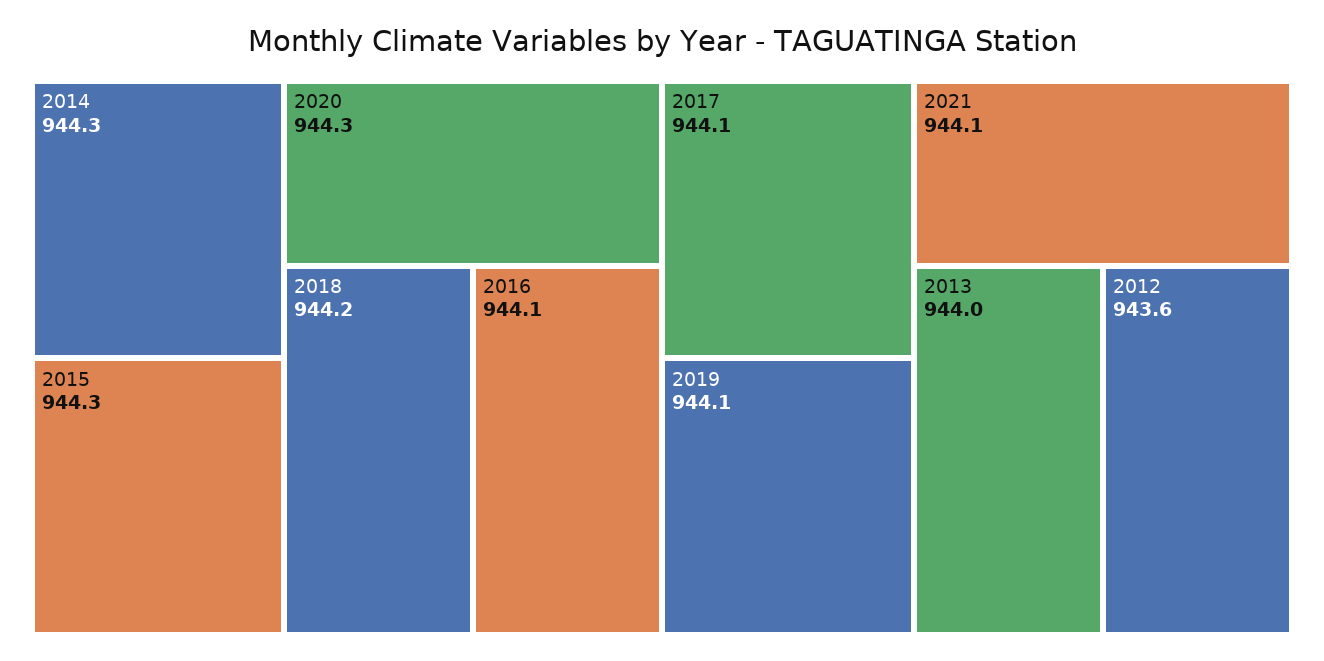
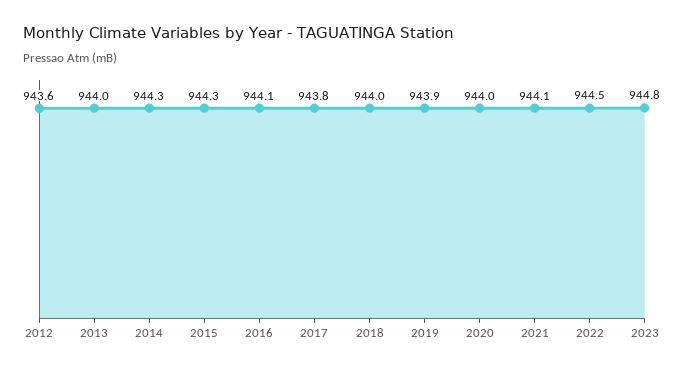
2020: 944.3 -> 944
2018: 944.2 -> 944
2017: 944.1 -> 943.8
2019: 944.1 -> 943.9
2022: none -> 944.5
2023: none -> 944.8

